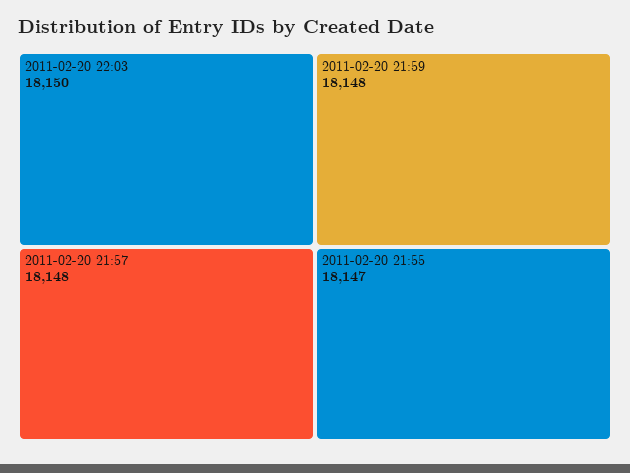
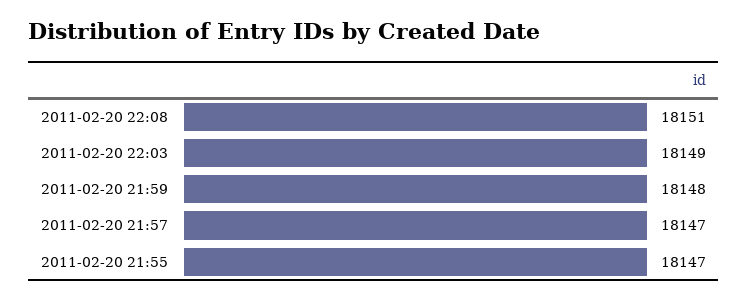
2011-02-20 22:03: 18150 -> 18149
2011-02-20 21:57: 18148 -> 18147
2011-02-20 22:08: none -> 18151

